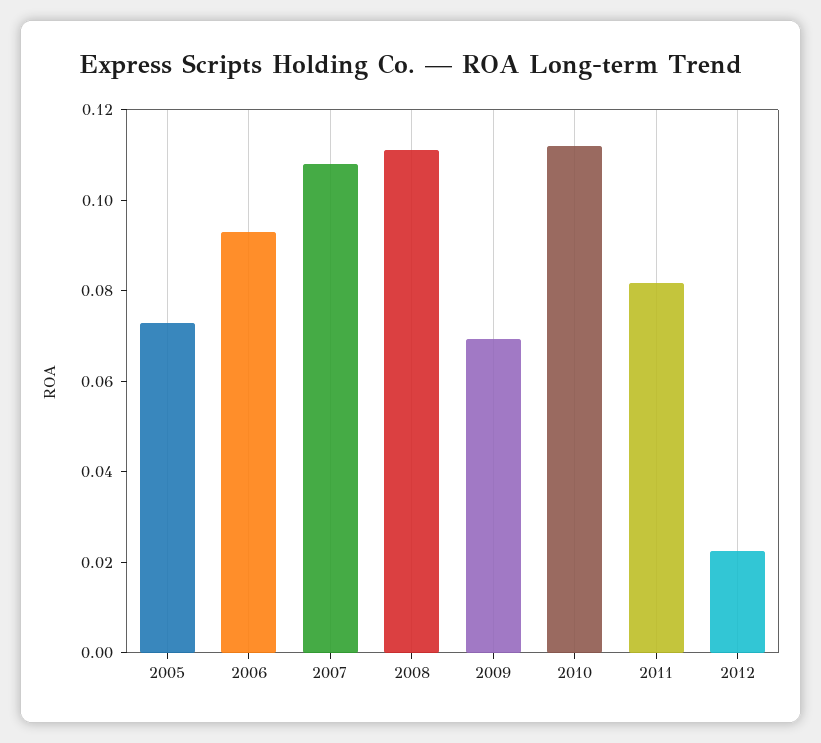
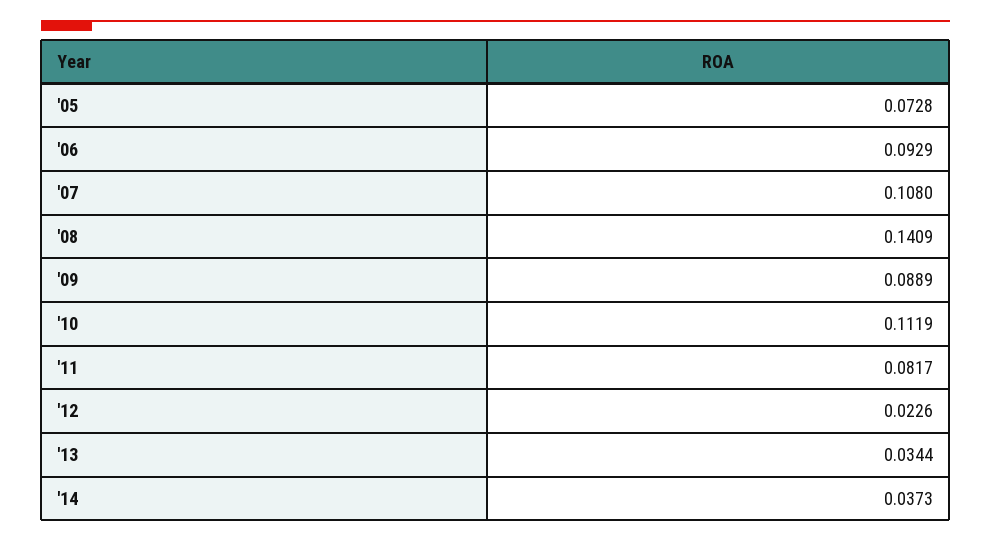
2008: 0.11 -> 0.1409
2009: 0.07 -> 0.0889
'13: none -> 0.0344
'14: none -> 0.0373

